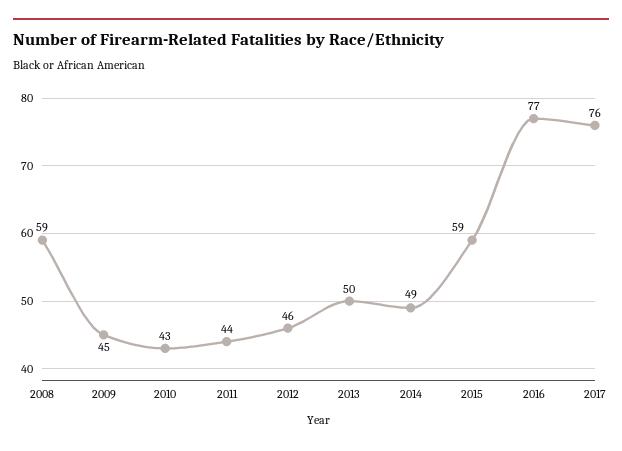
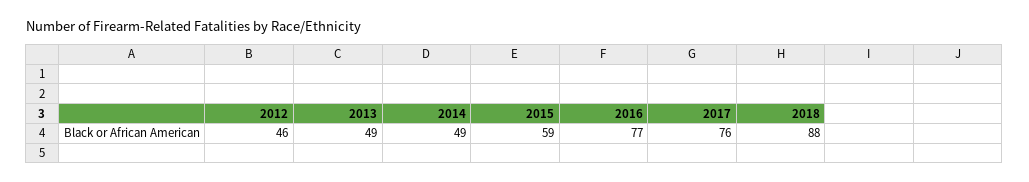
2008: 59 -> none
2009: 45 -> none
2010: 43 -> none
2011: 44 -> none
2013: 50 -> 49
2018: none -> 88

